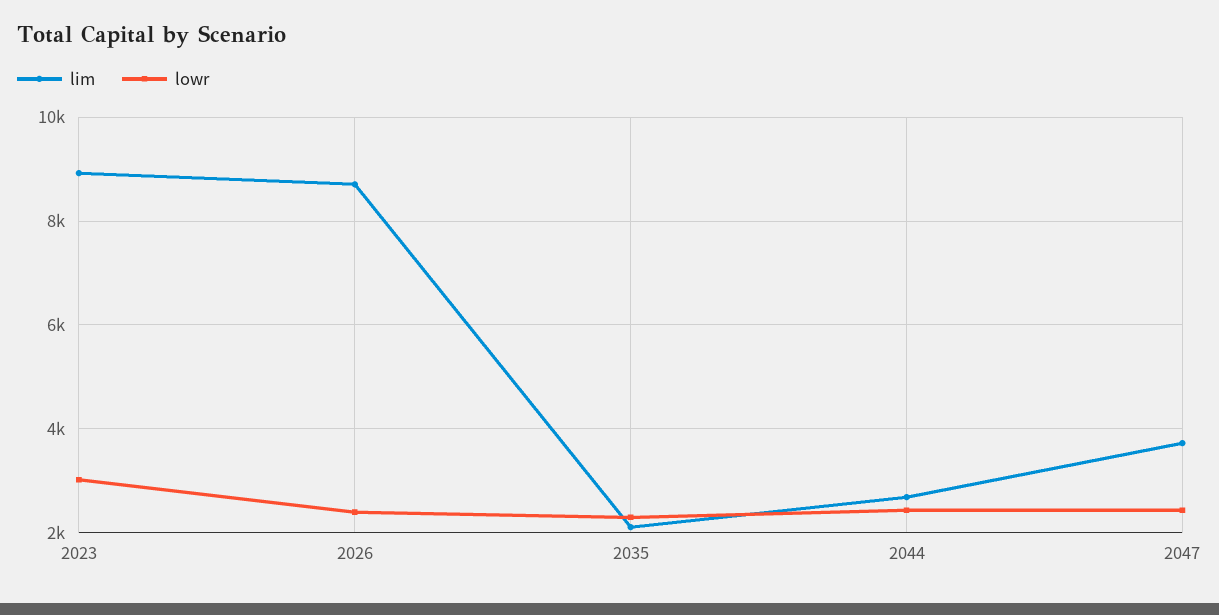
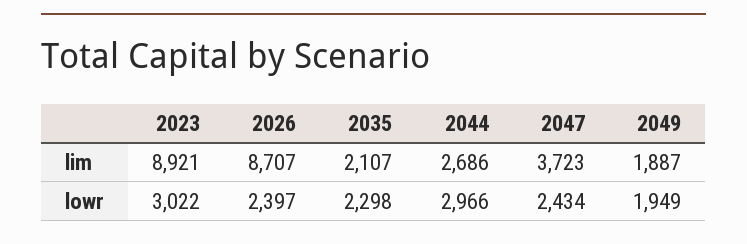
lowr, 2044: 2400 -> 2966
lim, 2049: none -> 1887
lowr, 2049: none -> 1949

